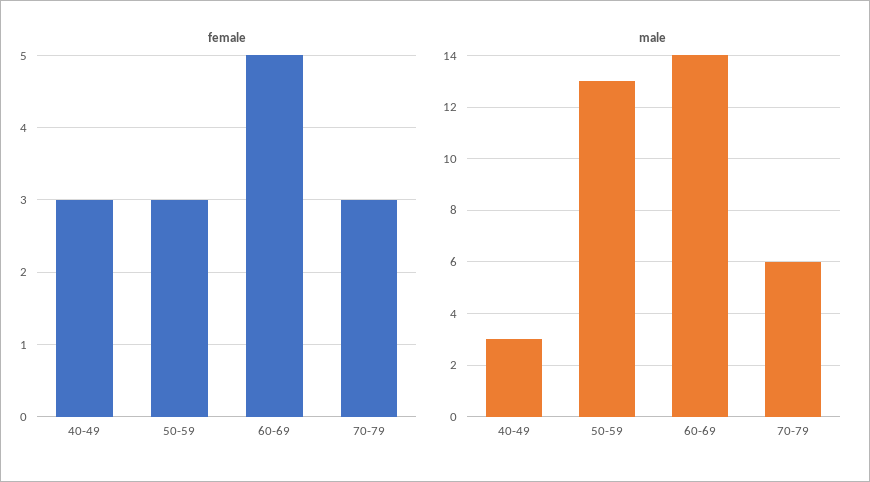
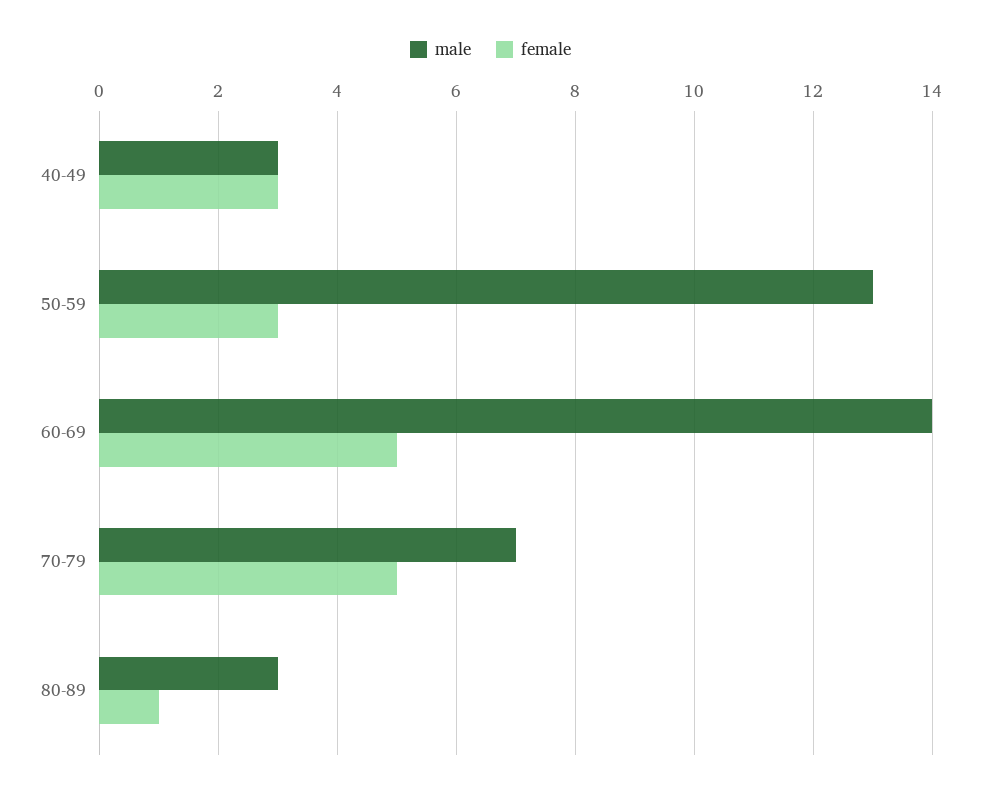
female, 70-79: 3 -> 5
male, 70-79: 6 -> 7
male, 80-89: none -> 3
female, 80-89: none -> 1

